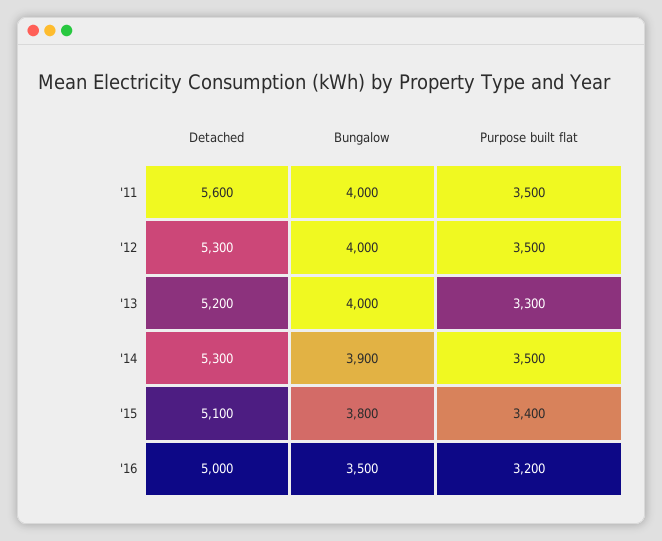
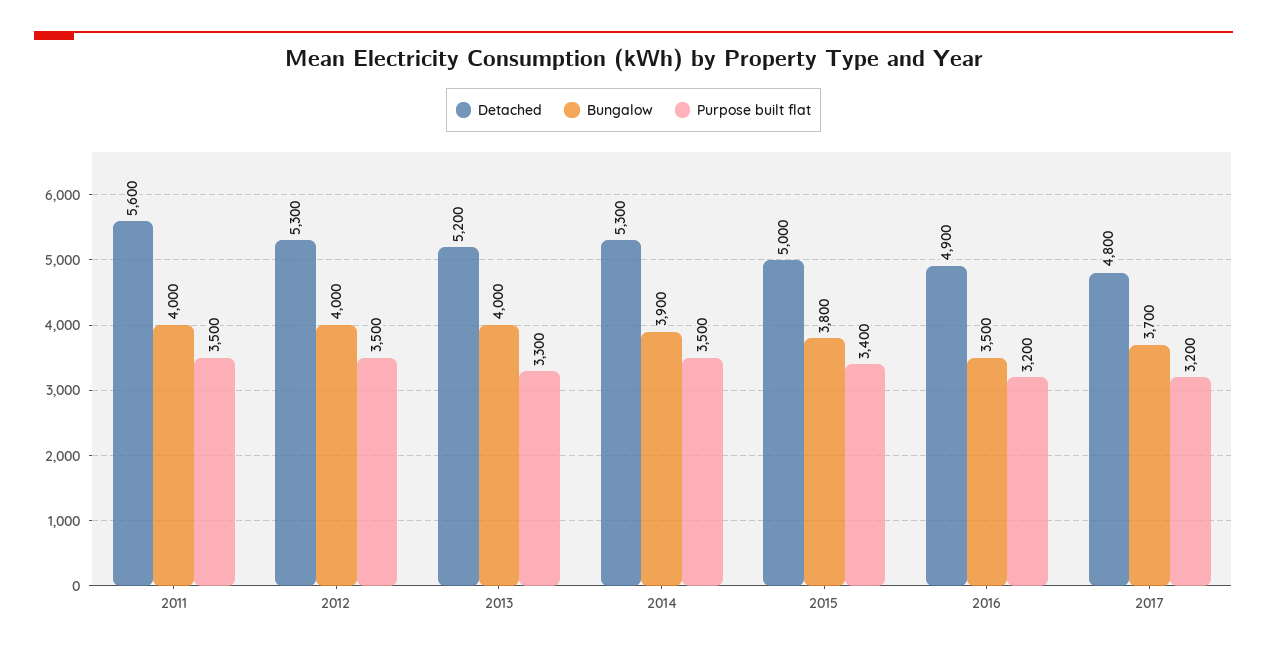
Detached, '15: 5100 -> 5000
Detached, '16: 5000 -> 4900
Detached, 2017: none -> 4800
Bungalow, 2017: none -> 3700
Purpose built flat, 2017: none -> 3200

